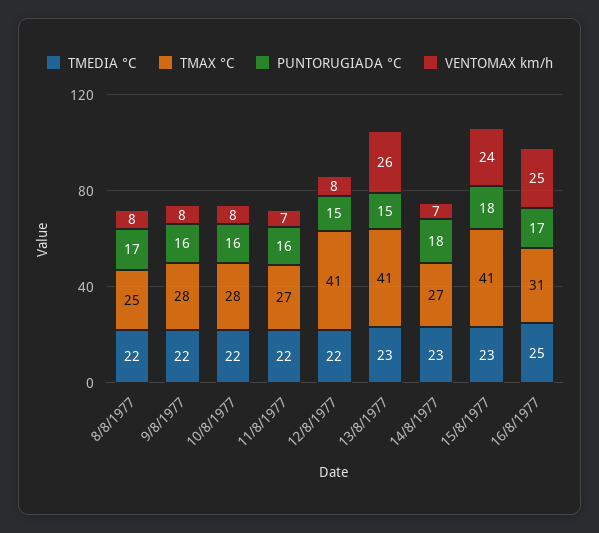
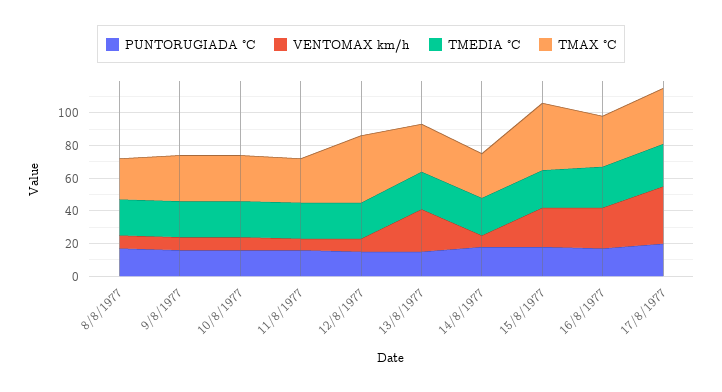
TMAX °C, 13/8/1977: 41 -> 30
PUNTORUGIADA °C, 17/8/1977: none -> 20
VENTOMAX km/h, 17/8/1977: none -> 35
TMEDIA °C, 17/8/1977: none -> 25
TMAX °C, 17/8/1977: none -> 35

